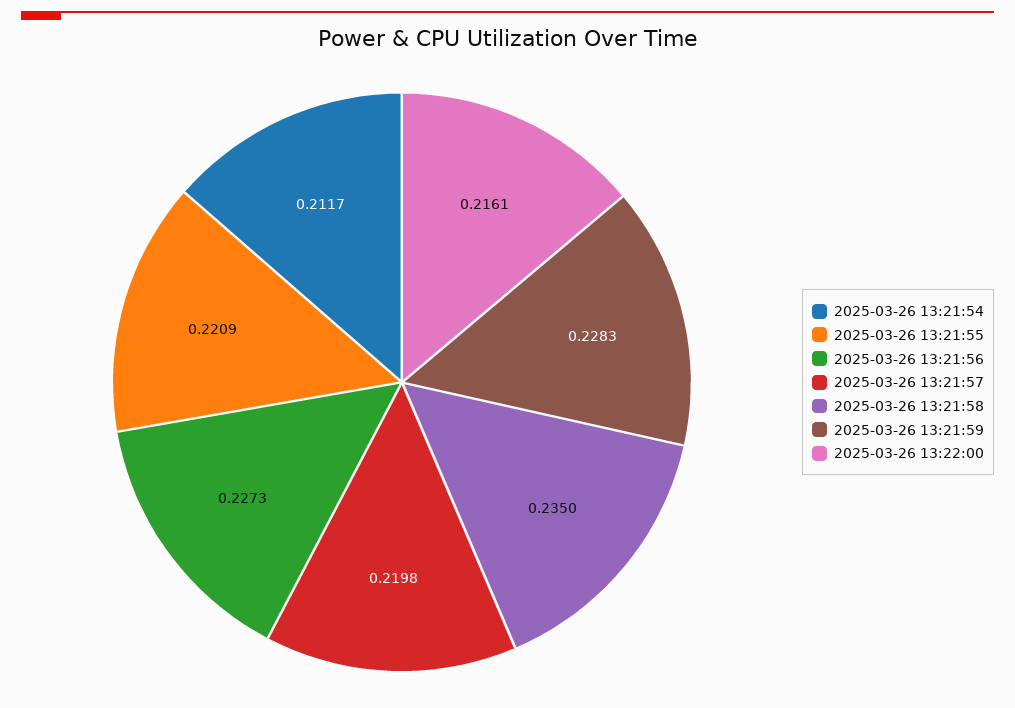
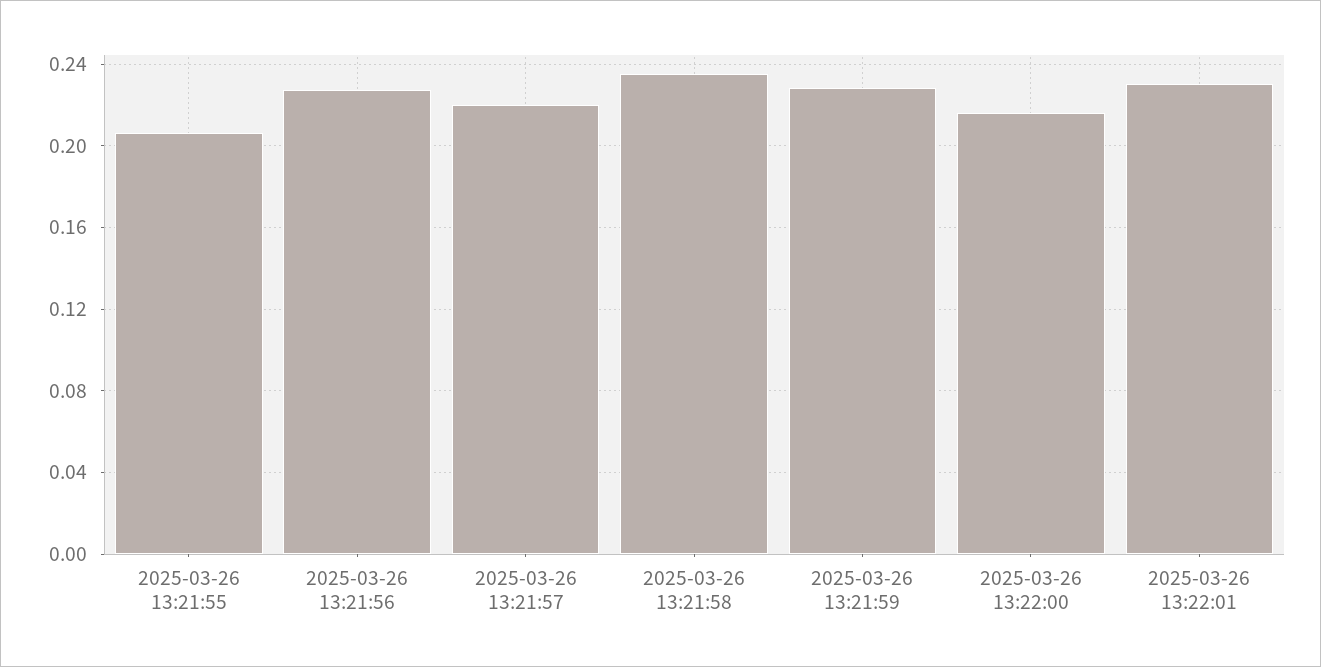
2025-03-26 13:21:54: 0.2117 -> none
2025-03-26 13:21:55: 0.2209 -> 0.205
2025-03-26 13:22:01: none -> 0.23

